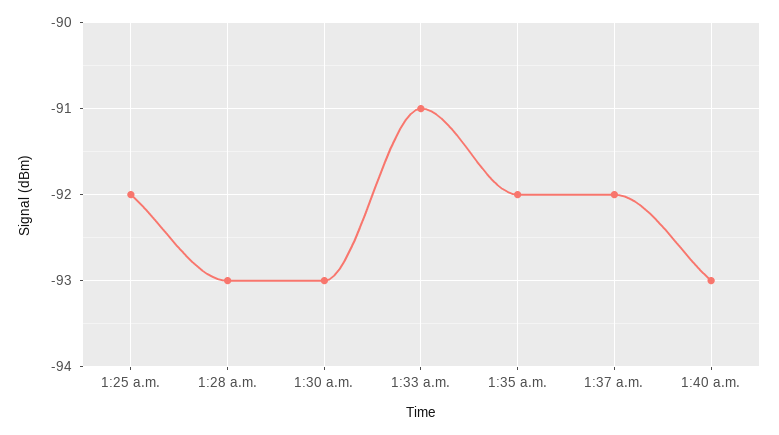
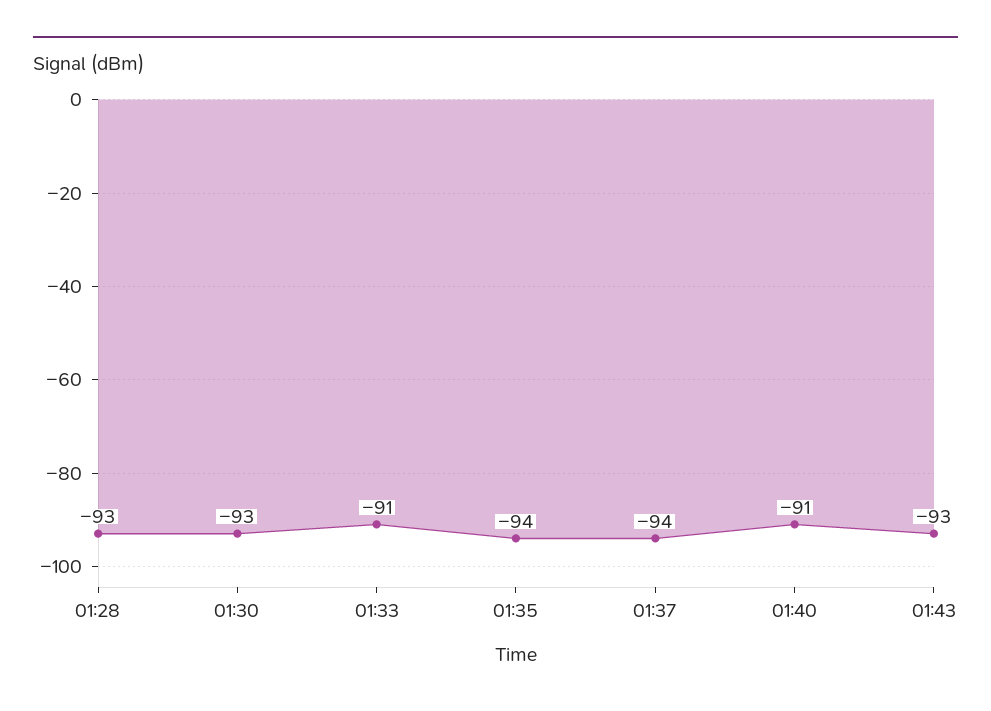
1:25 a.m.: -92 -> none
1:35 a.m.: -92 -> -94
1:37 a.m.: -92 -> -94
1:40 a.m.: -93 -> -91
01:43: none -> -93

